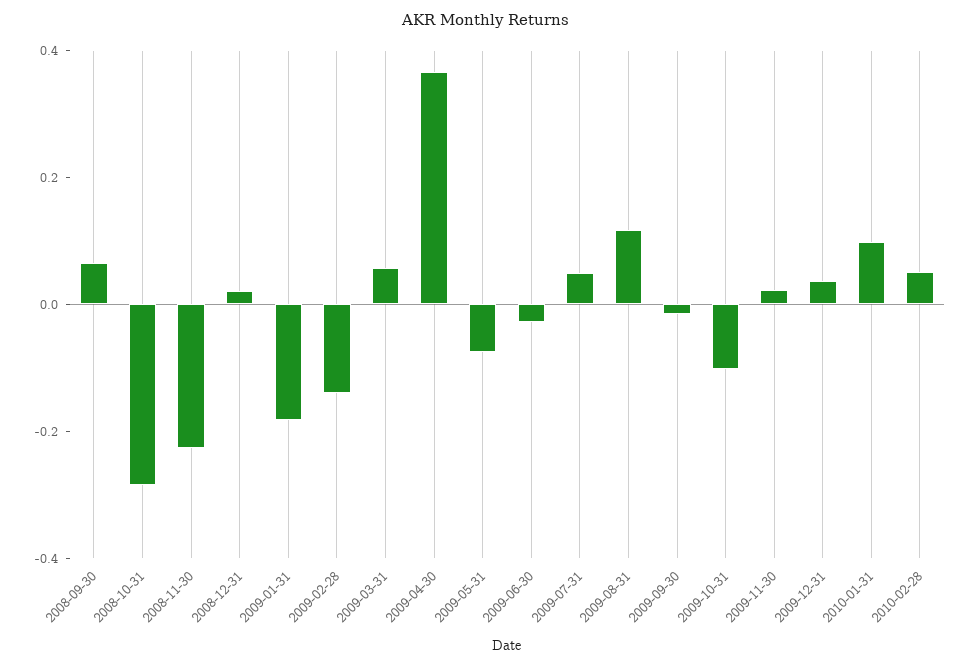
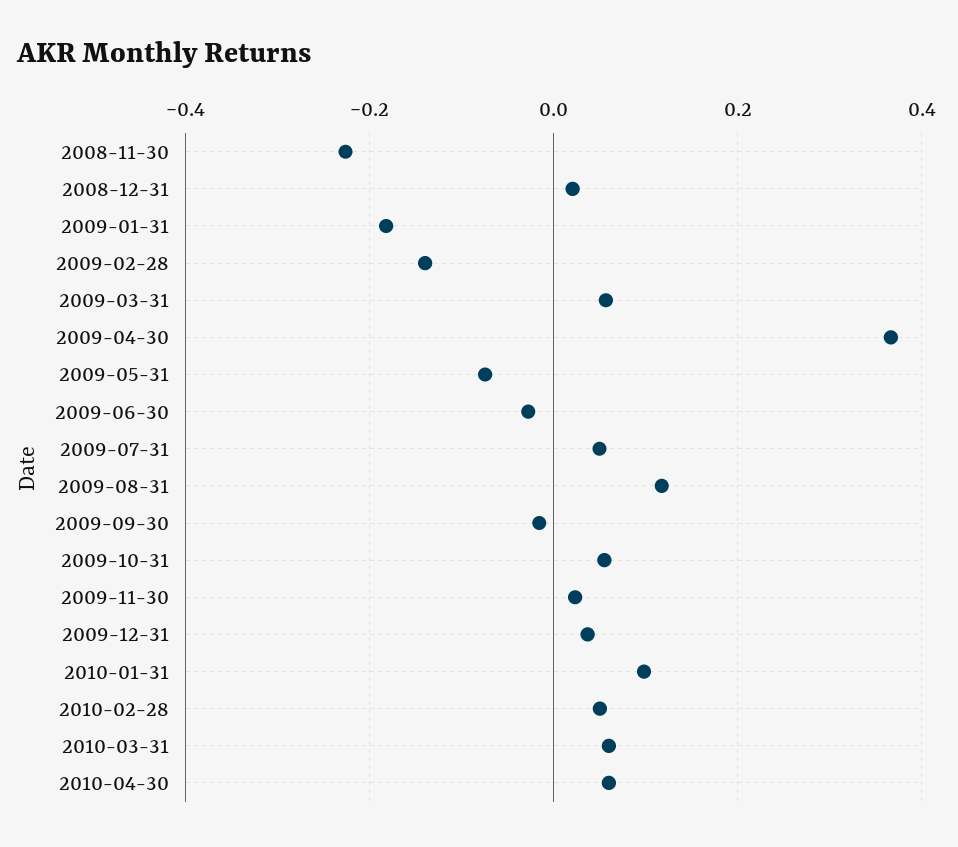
2008-09-30: 0.05 -> none
2008-10-31: -0.3 -> none
2009-10-31: -0.1 -> 0.06
2010-03-31: none -> 0.06
2010-04-30: none -> 0.06

